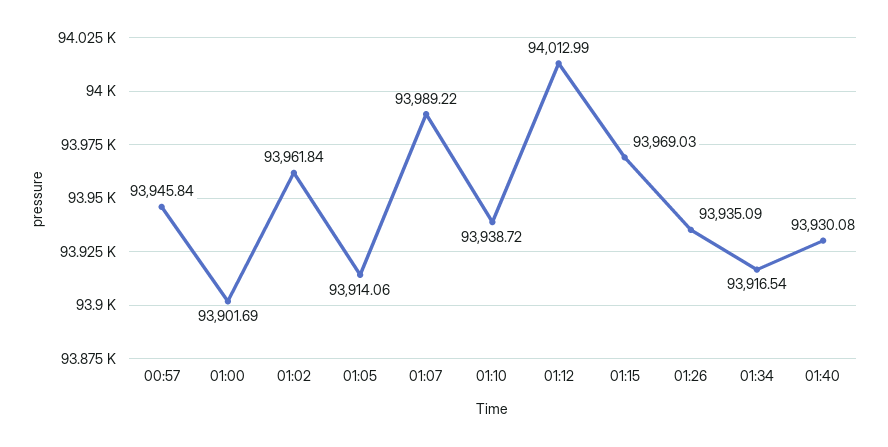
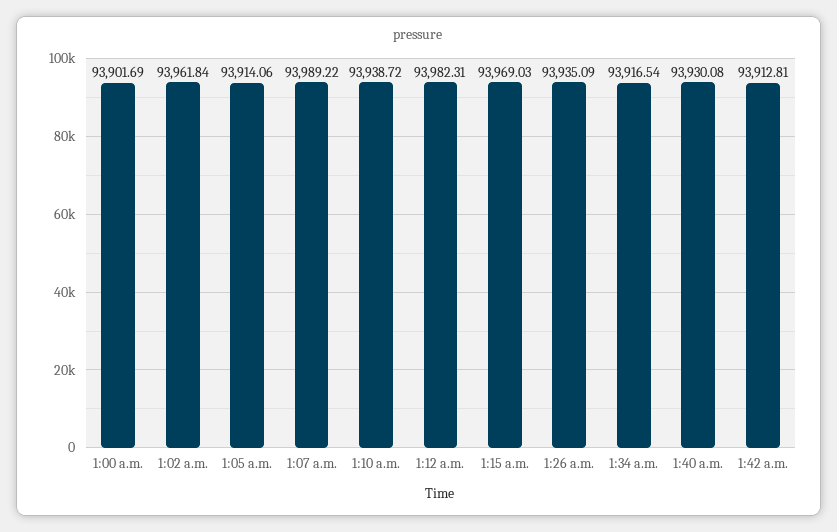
00:57: 93945.84 -> none
01:12: 94012.99 -> 93982.31
1:42 a.m.: none -> 93912.81

